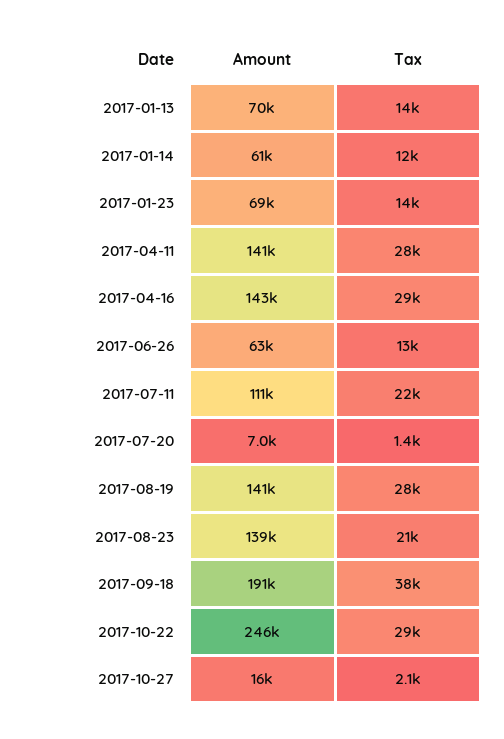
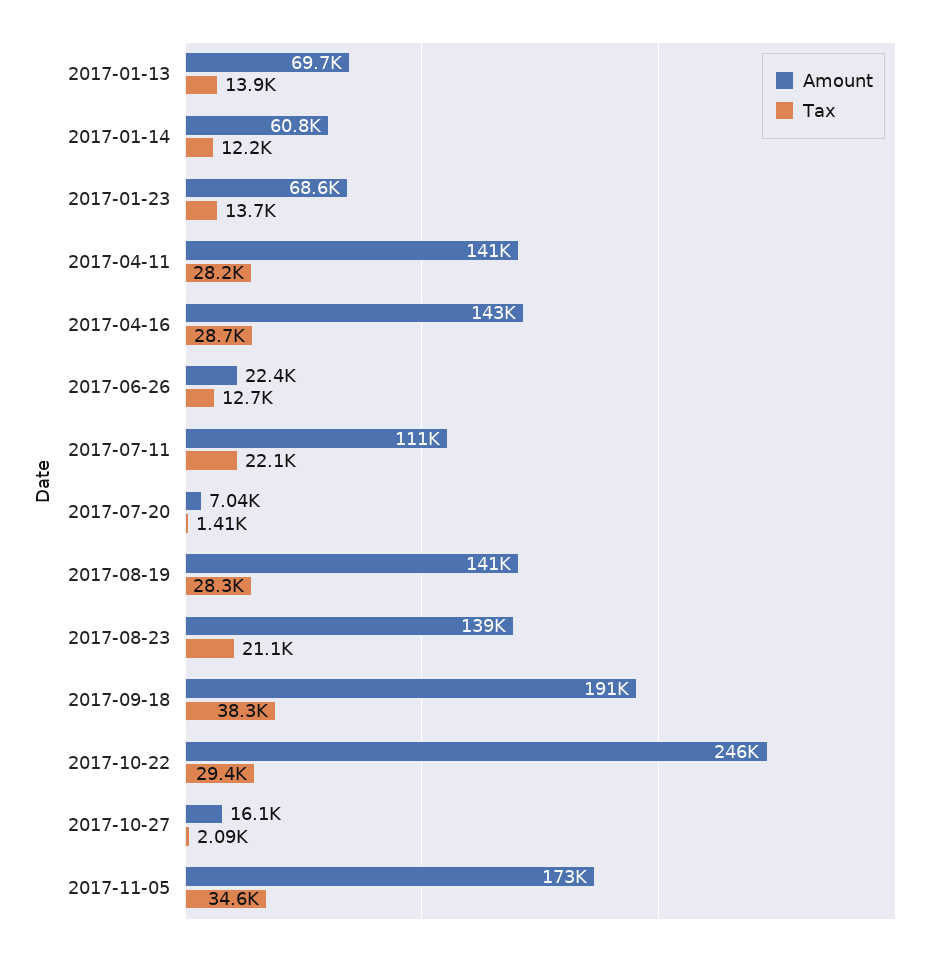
Amount, 2017-06-26: 63000 -> 22400
Amount, 2017-11-05: none -> 173000
Tax, 2017-11-05: none -> 34600

